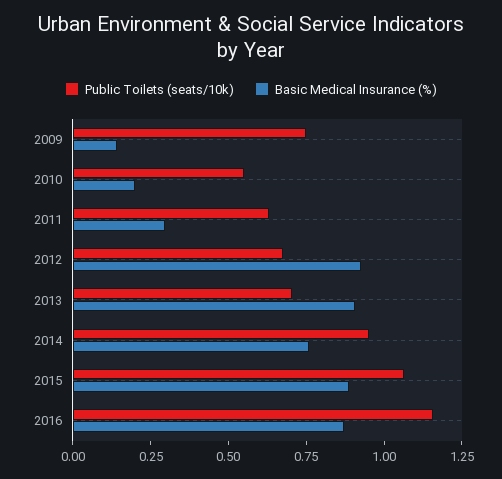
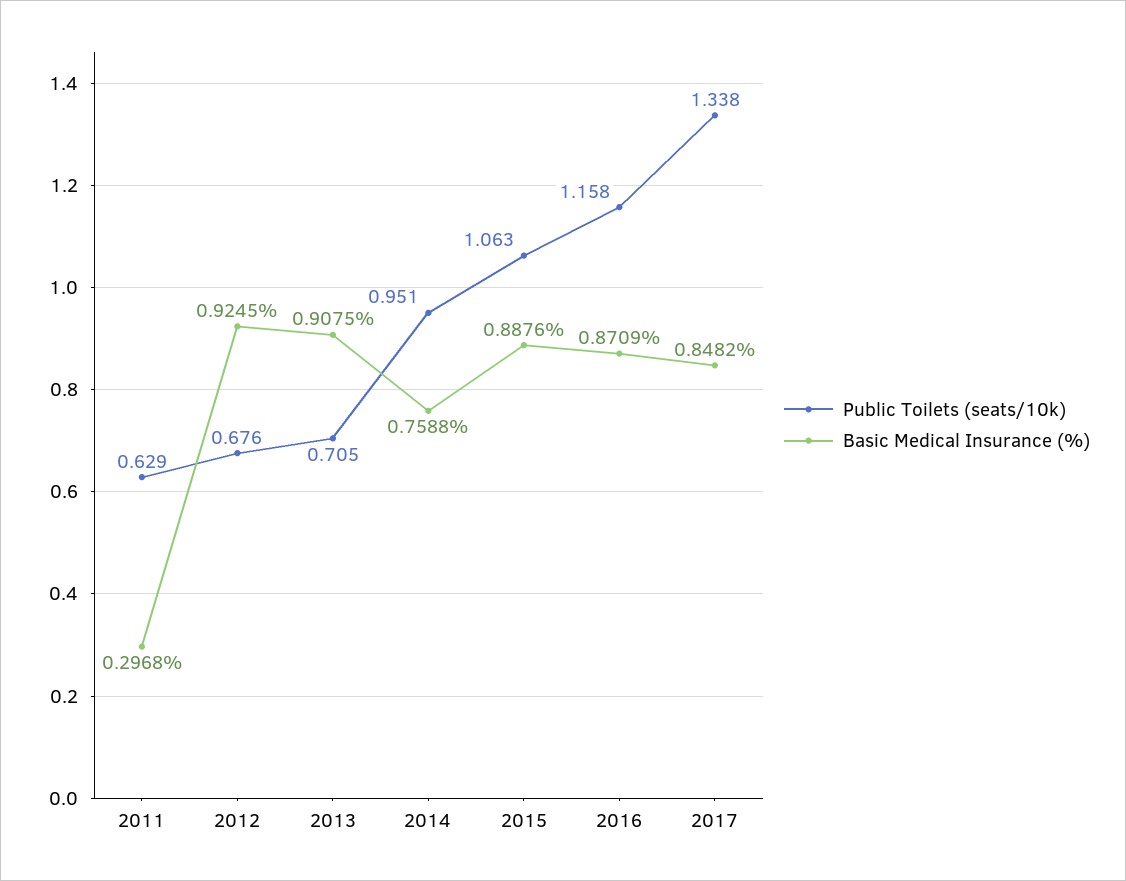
Public Toilets (seats/10k), 2009: 0.75 -> none
Basic Medical Insurance (%), 2009: 0.15 -> none
Public Toilets (seats/10k), 2010: 0.55 -> none
Basic Medical Insurance (%), 2010: 0.2 -> none
Public Toilets (seats/10k), 2017: none -> 1.338
Basic Medical Insurance (%), 2017: none -> 0.8482

